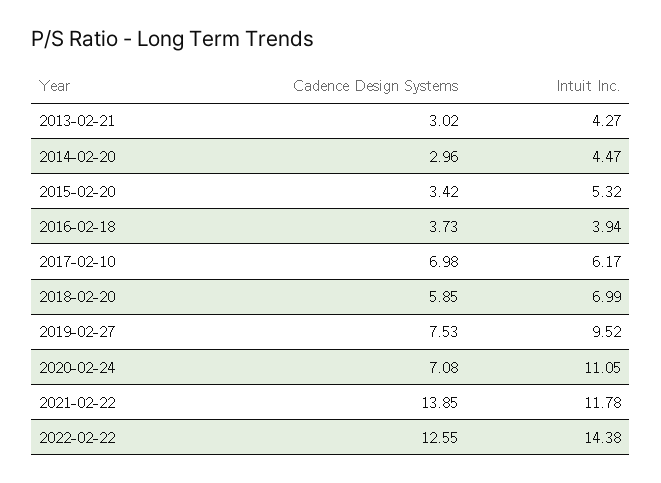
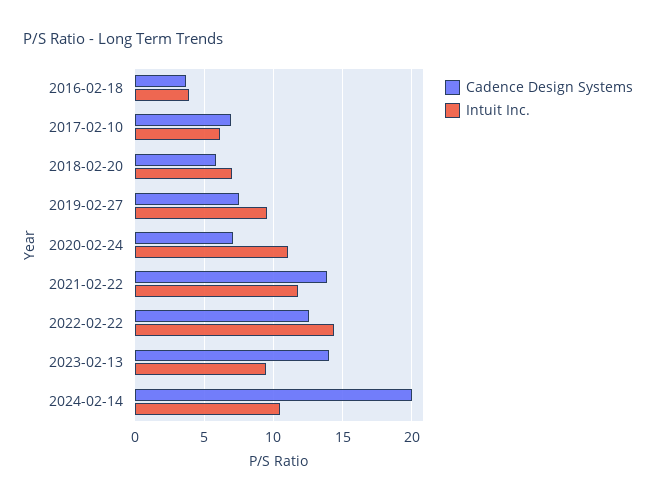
Cadence Design Systems, 2013-02-21: 3.02 -> none
Intuit Inc., 2013-02-21: 4.27 -> none
Cadence Design Systems, 2014-02-20: 2.96 -> none
Intuit Inc., 2014-02-20: 4.47 -> none
Cadence Design Systems, 2015-02-20: 3.42 -> none
Intuit Inc., 2015-02-20: 5.32 -> none
Cadence Design Systems, 2023-02-13: none -> 14
Intuit Inc., 2023-02-13: none -> 9.5
Cadence Design Systems, 2024-02-14: none -> 20
Intuit Inc., 2024-02-14: none -> 10.5

